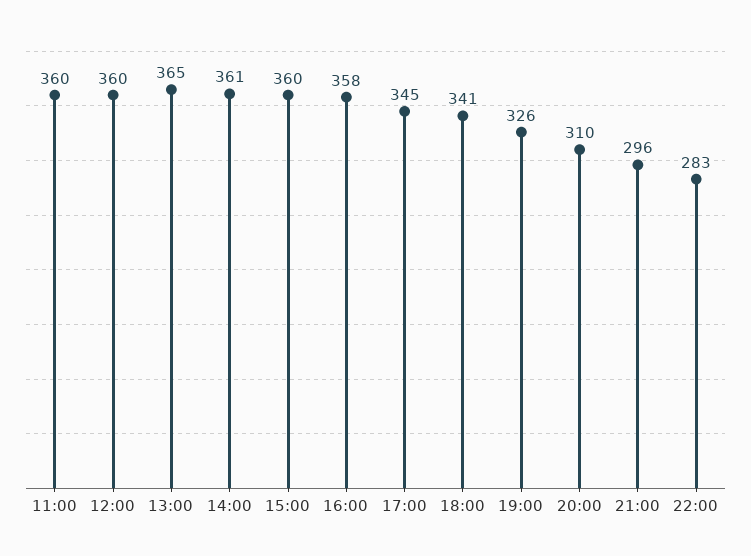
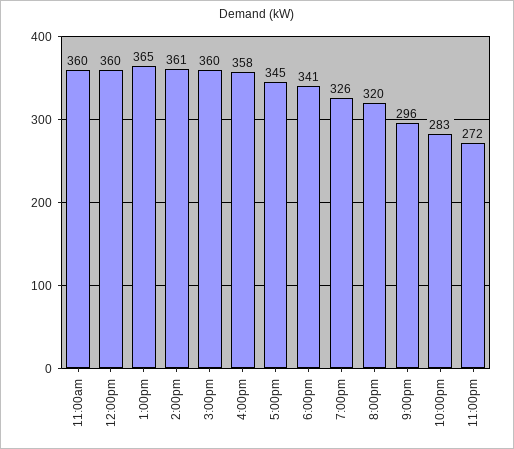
20:00: 310 -> 320
11:00pm: none -> 272

